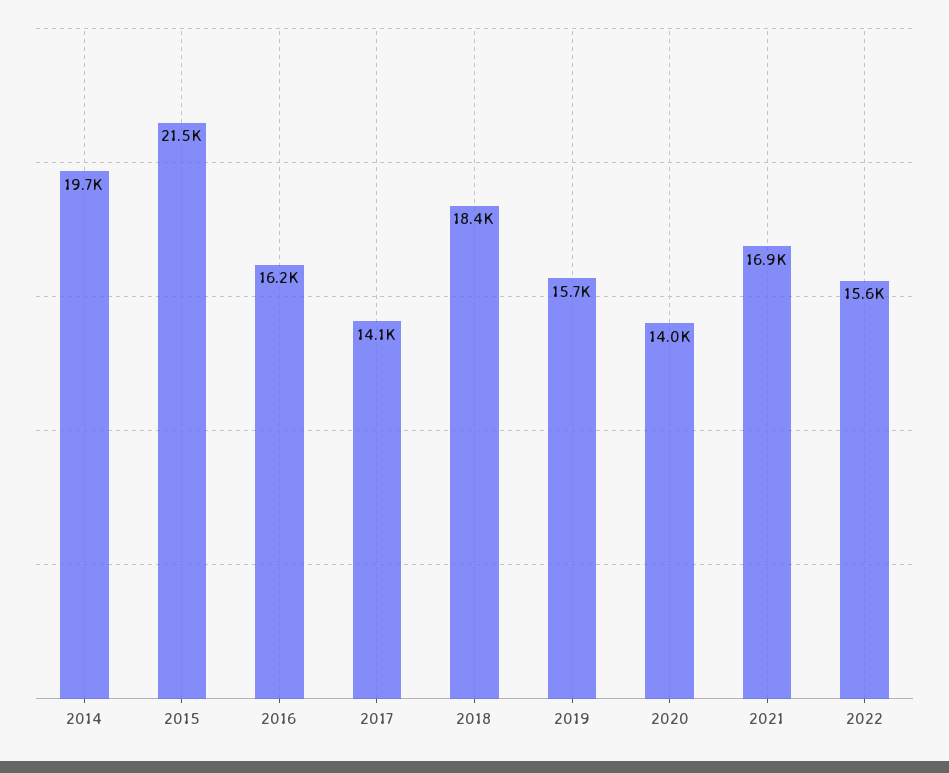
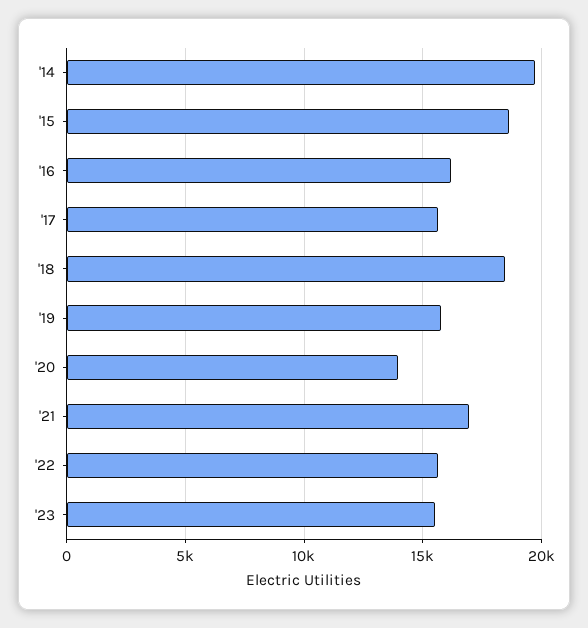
2015: 21500 -> 18500
2017: 14100 -> 15500
'23: none -> 15500

